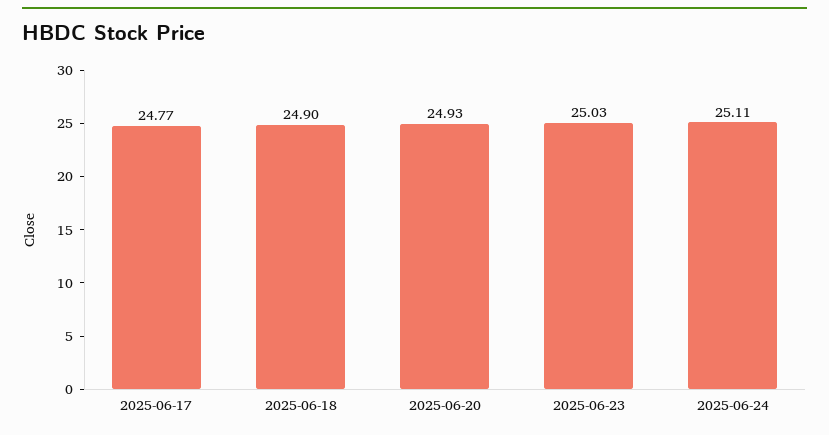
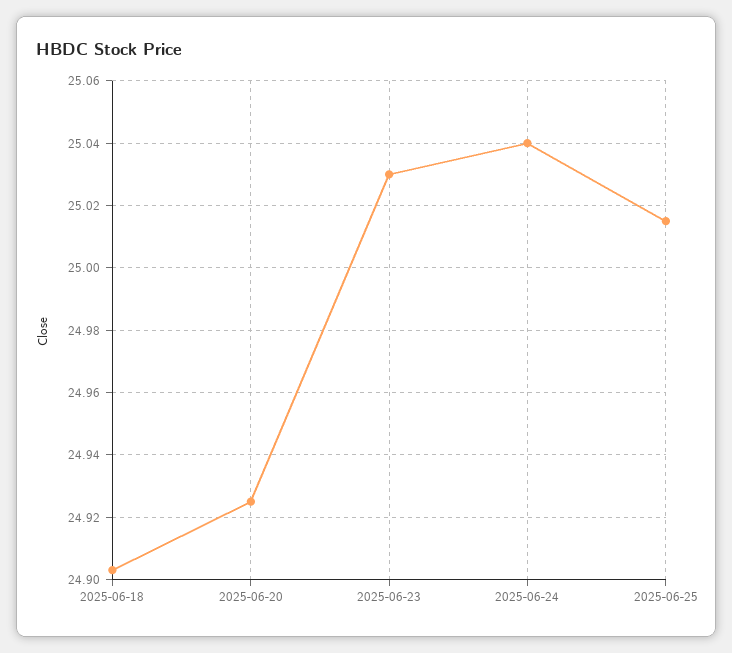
2025-06-17: 24.77 -> none
2025-06-24: 25.11 -> 25.04
2025-06-25: none -> 25.015

